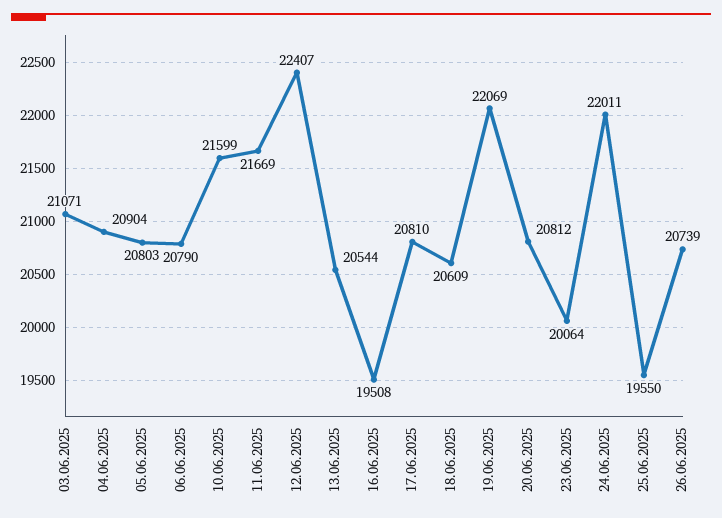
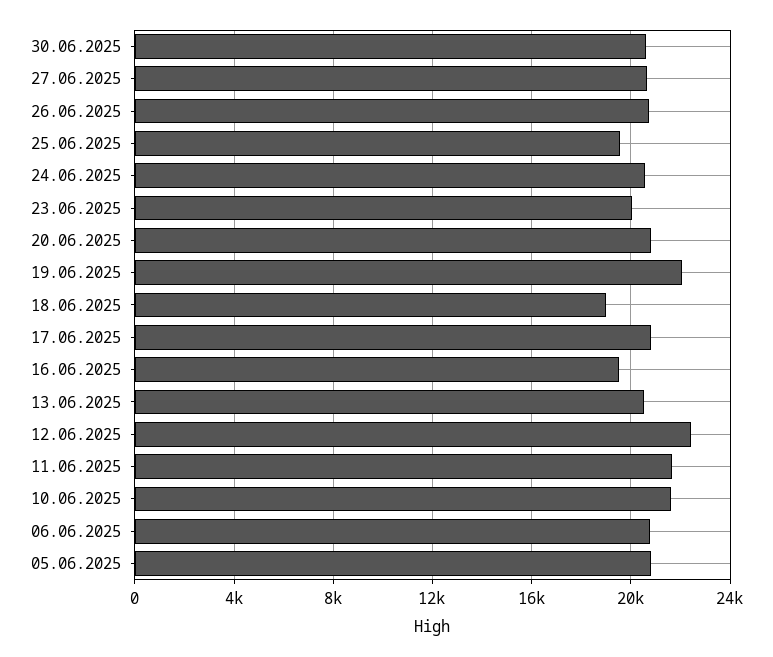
03.06.2025: 21071 -> none
04.06.2025: 20904 -> none
18.06.2025: 20609 -> 19000
24.06.2025: 22011 -> 20500
30.06.2025: none -> 20500
27.06.2025: none -> 20500

